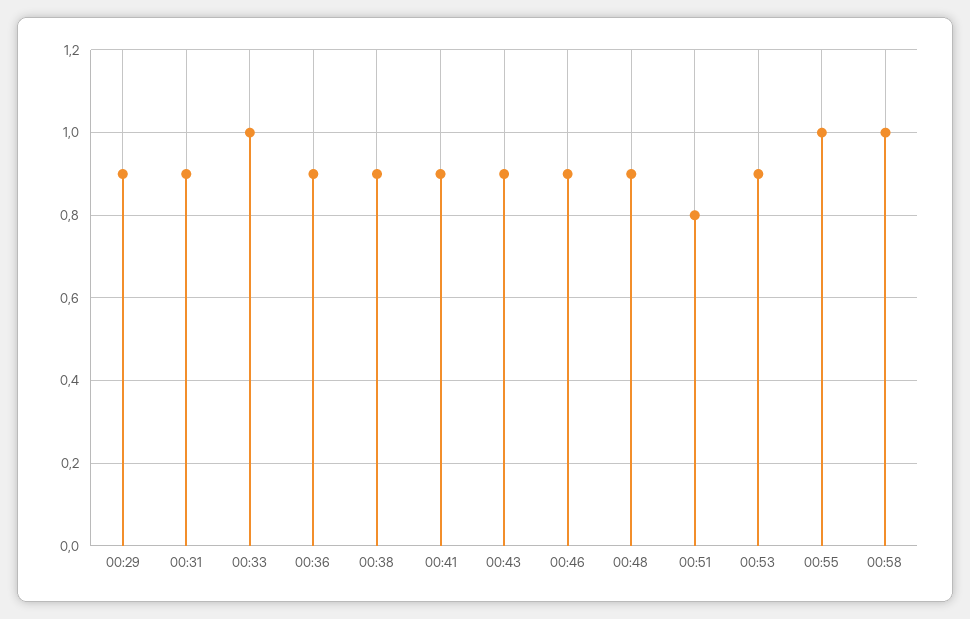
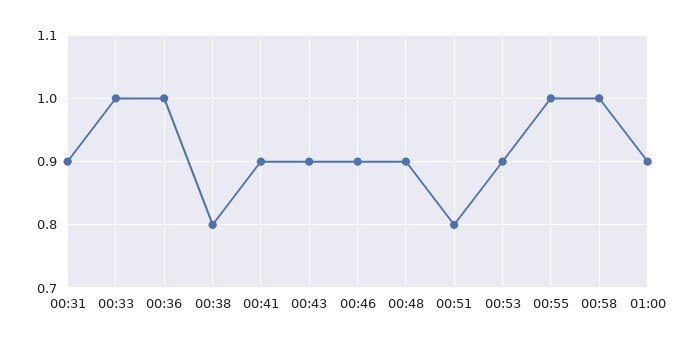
00:29: 0.9 -> none
00:36: 0.9 -> 1
00:38: 0.9 -> 0.8
01:00: none -> 0.9

